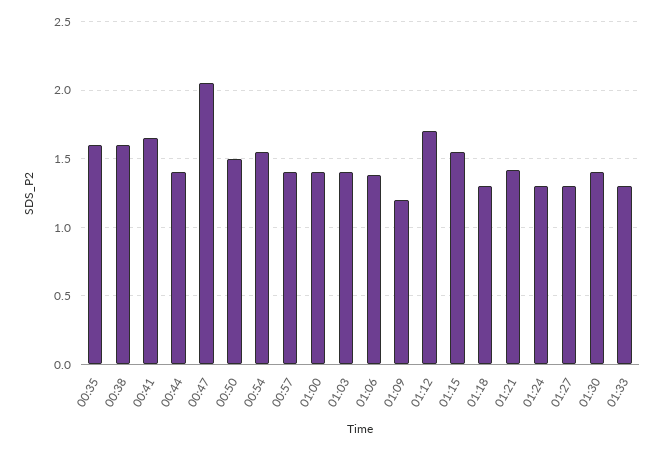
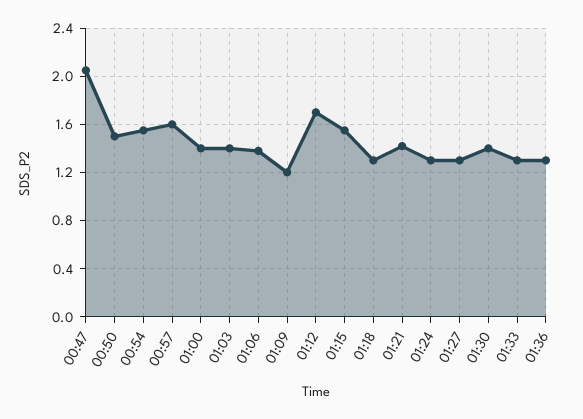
00:35: 1.6 -> none
00:38: 1.6 -> none
00:41: 1.65 -> none
00:44: 1.4 -> none
00:57: 1.4 -> 1.6
01:36: none -> 1.3

